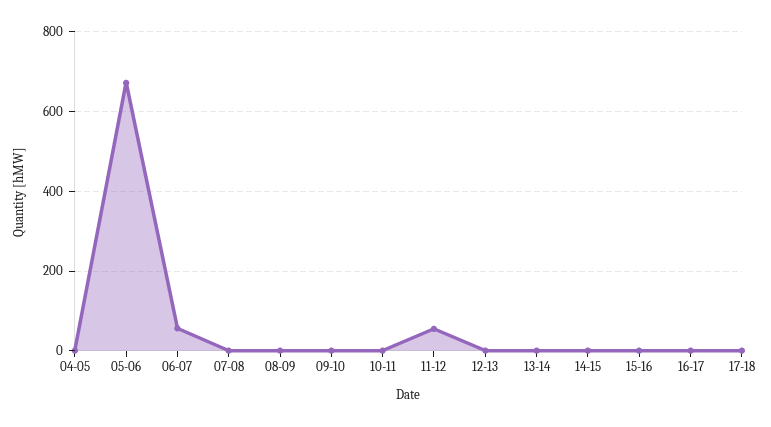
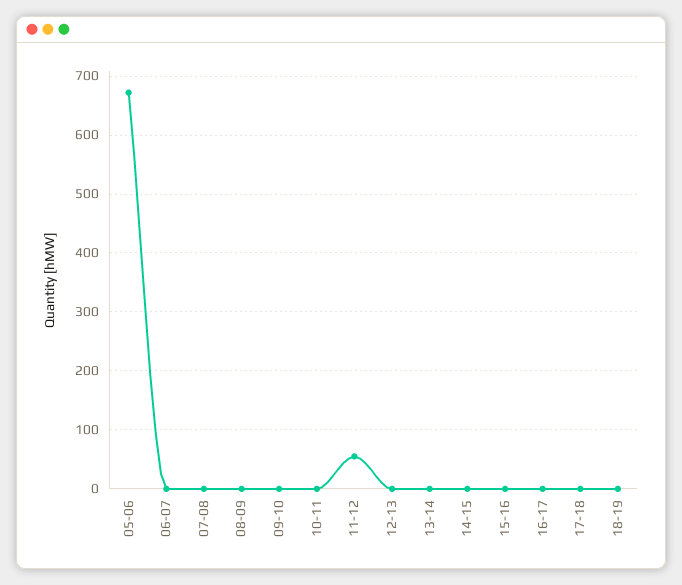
04-05: 0 -> none
06-07: 60 -> 0
18-19: none -> 0

